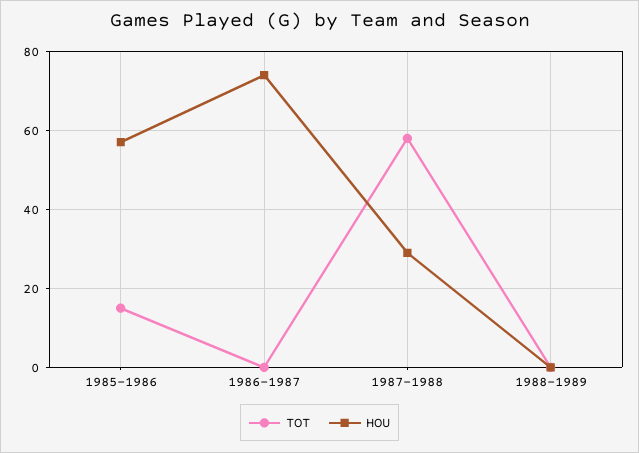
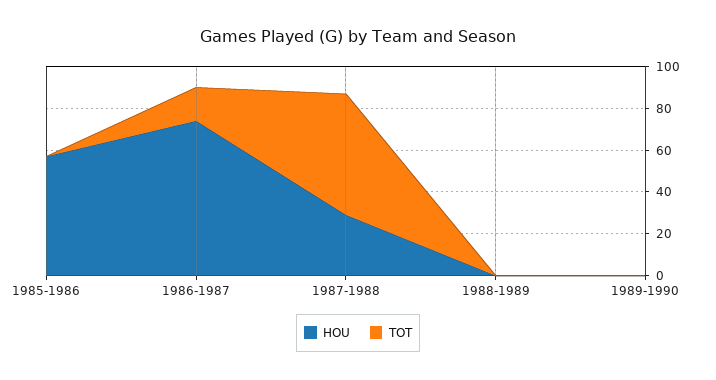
TOT, 1985-1986: 15 -> 0
TOT, 1986-1987: 0 -> 15
HOU, 1989-1990: none -> 0
TOT, 1989-1990: none -> 0

